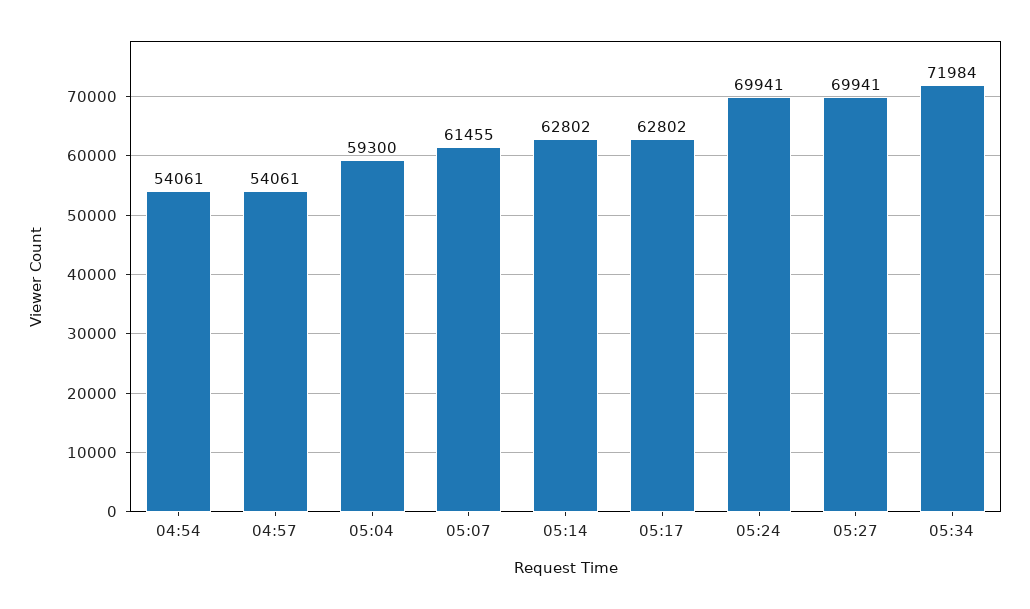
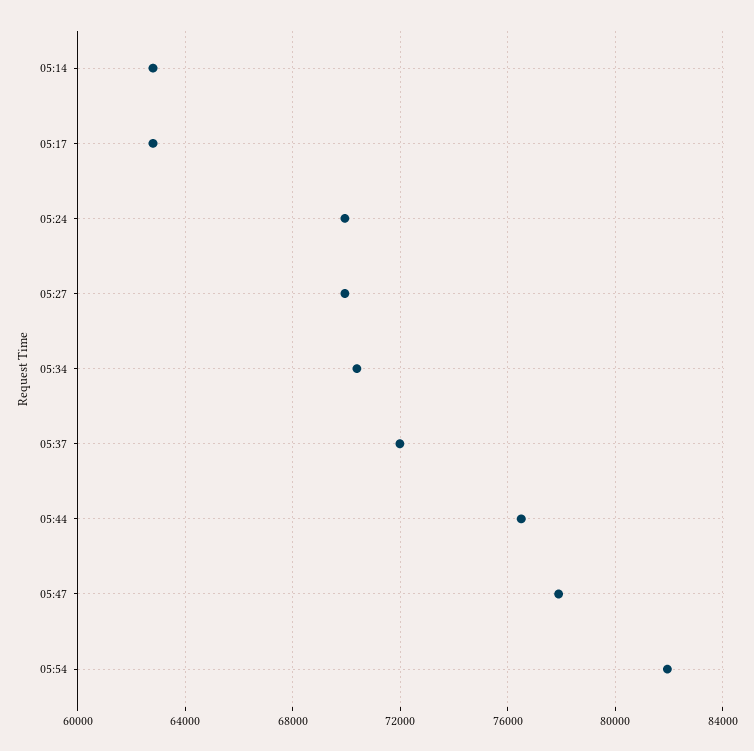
04:54: 54061 -> none
04:57: 54061 -> none
05:04: 59300 -> none
05:07: 61455 -> none
05:34: 71984 -> 70500
05:37: none -> 72000
05:44: none -> 76500
05:47: none -> 78000
05:54: none -> 82000

